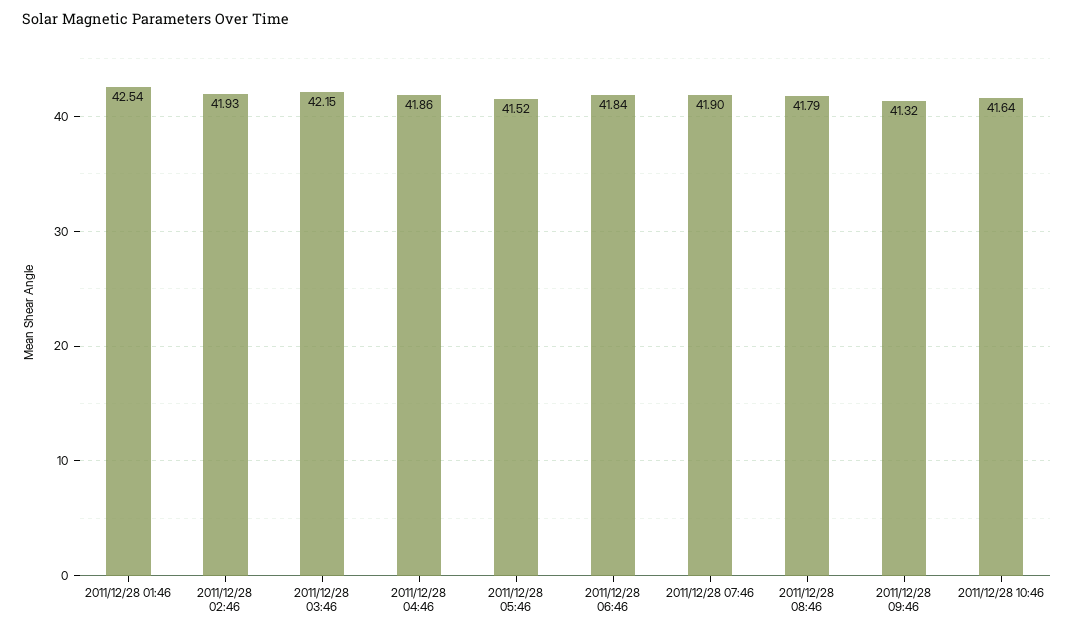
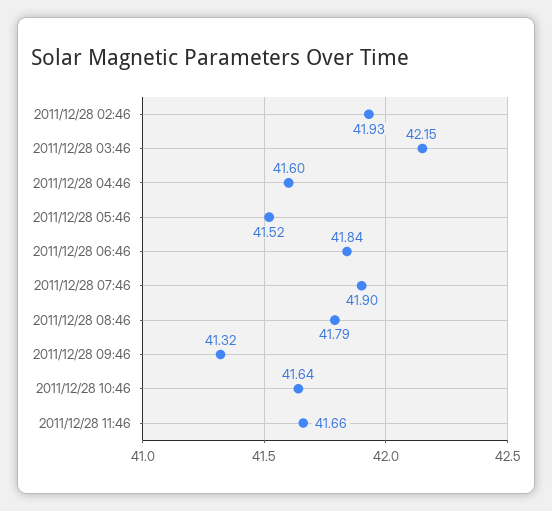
2011/12/28 01:46: 42.54 -> none
2011/12/28 04:46: 41.86 -> 41.6
2011/12/28 11:46: none -> 41.66

